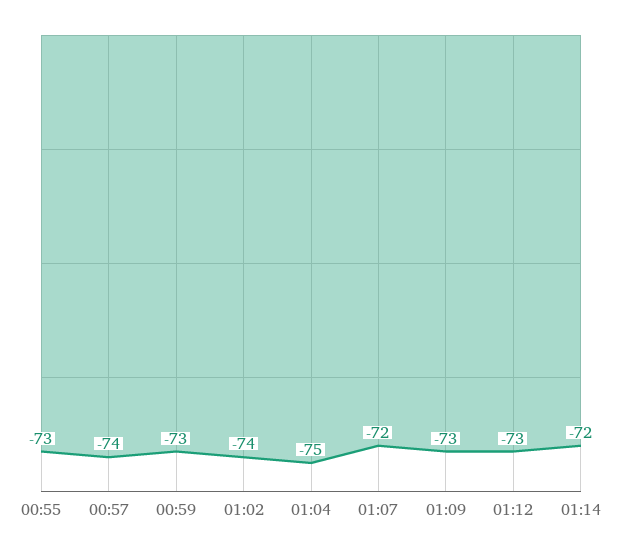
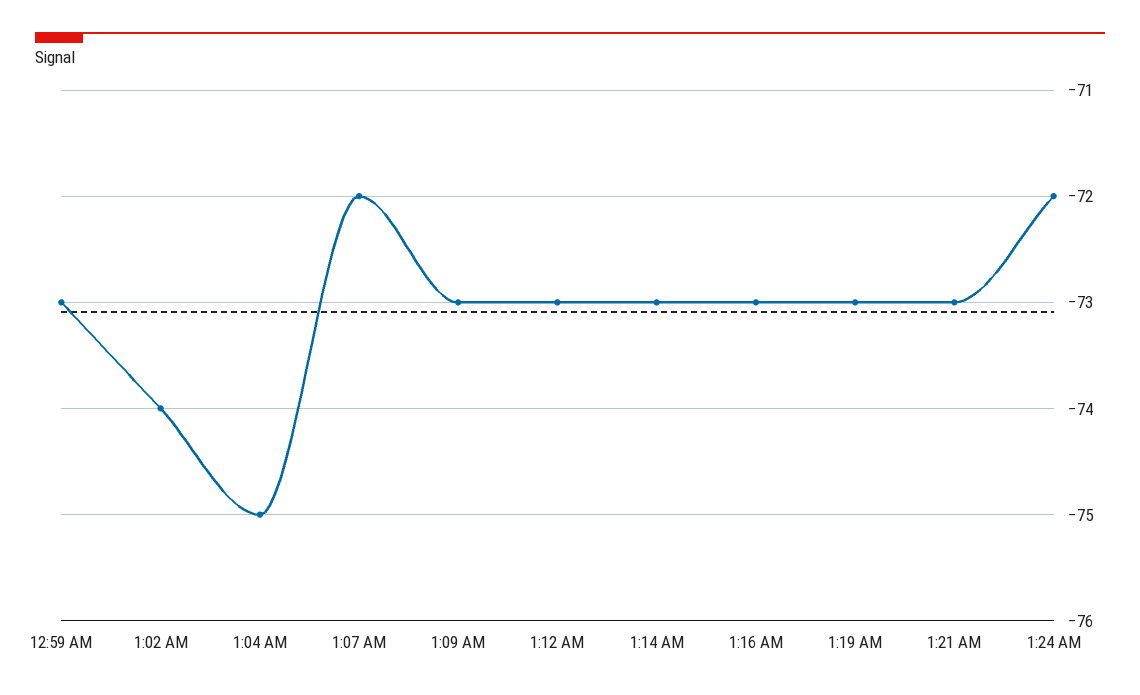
00:55: -73 -> none
00:57: -74 -> none
01:14: -72 -> -73
1:16 AM: none -> -73
1:19 AM: none -> -73
1:21 AM: none -> -73
1:24 AM: none -> -72

